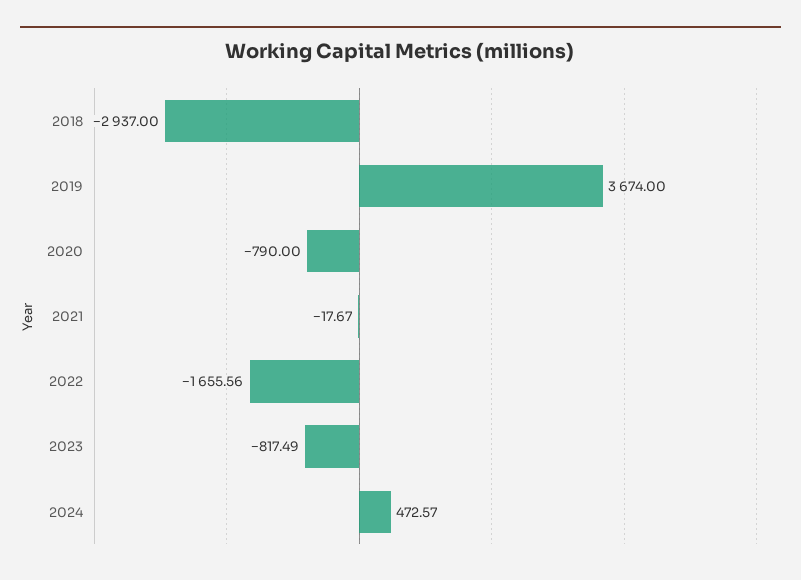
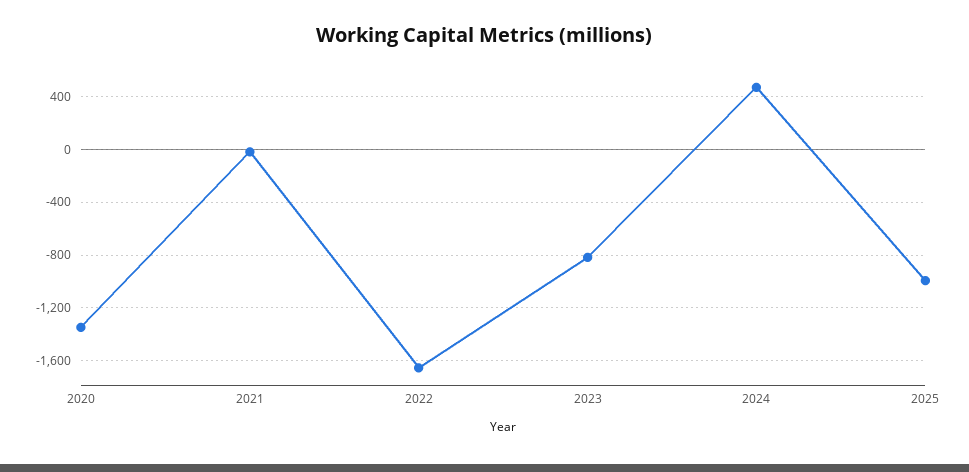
2018: -2937 -> none
2019: 3674 -> none
2020: -790 -> -1350
2025: none -> -1000

